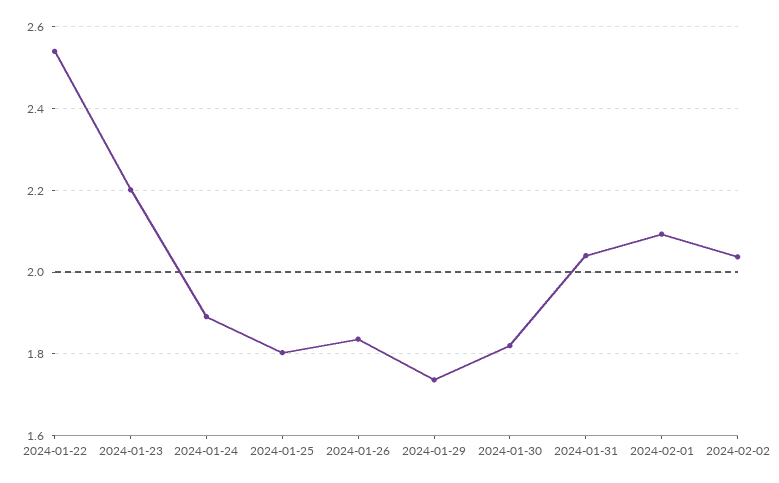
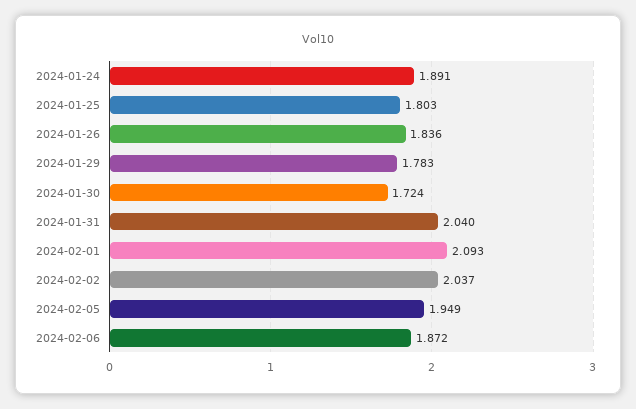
2024-01-22: 2.54 -> none
2024-01-23: 2.2 -> none
2024-01-29: 1.74 -> 1.783
2024-01-30: 1.82 -> 1.724
2024-02-05: none -> 1.949
2024-02-06: none -> 1.872

